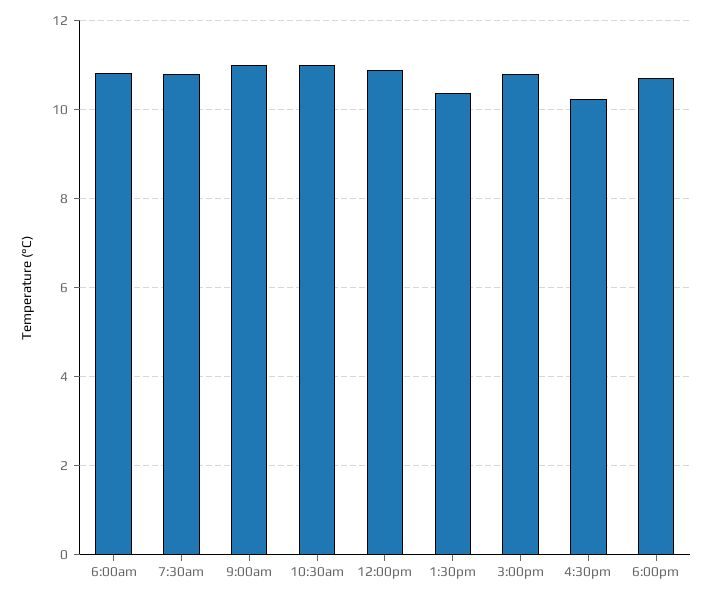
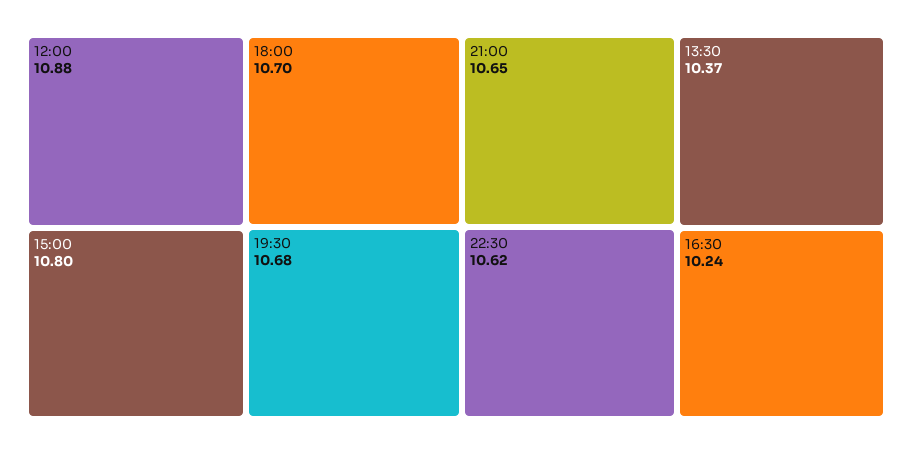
6:00am: 10.8 -> none
7:30am: 10.8 -> none
9:00am: 11 -> none
10:30am: 11 -> none
19:30: none -> 10.68
21:00: none -> 10.65
22:30: none -> 10.62

